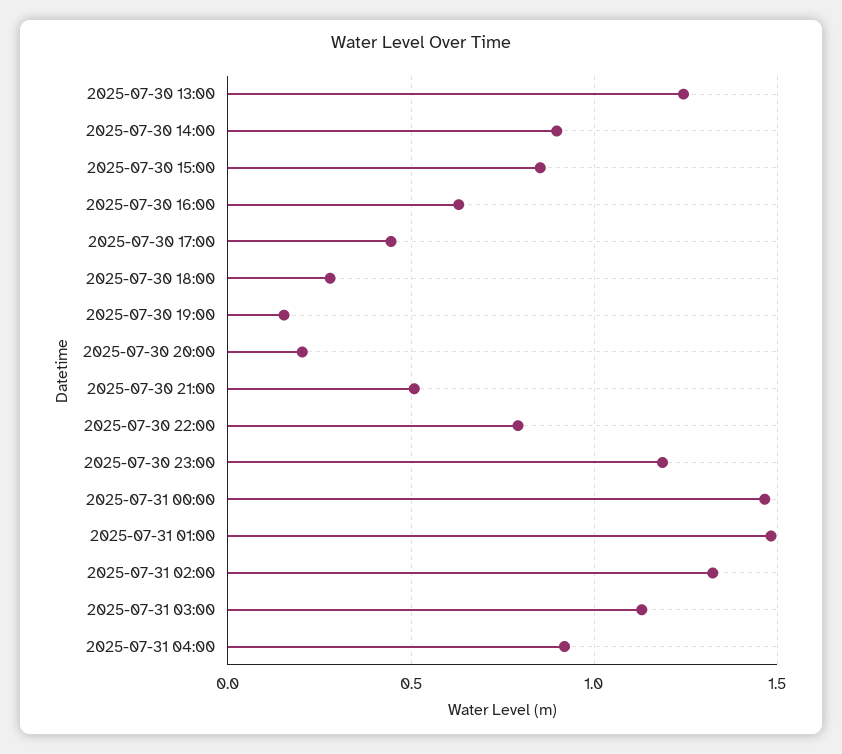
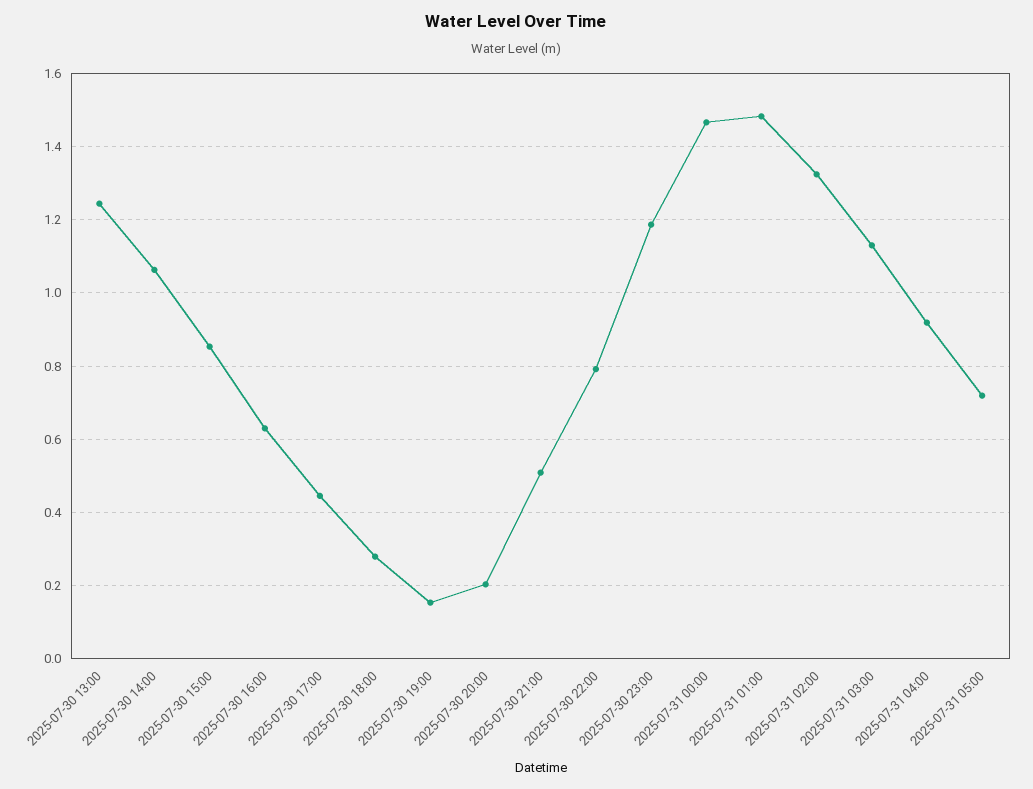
2025-07-30 14:00: 0.9 -> 1.06
2025-07-31 05:00: none -> 0.72

